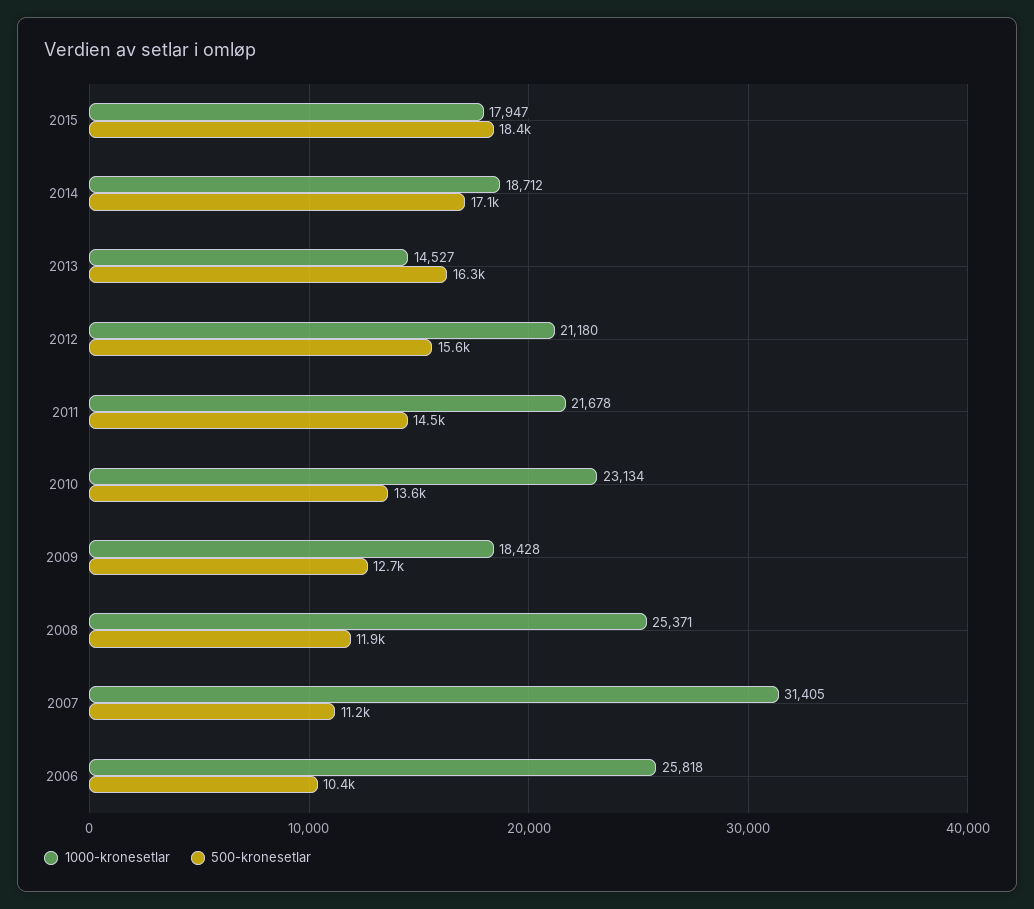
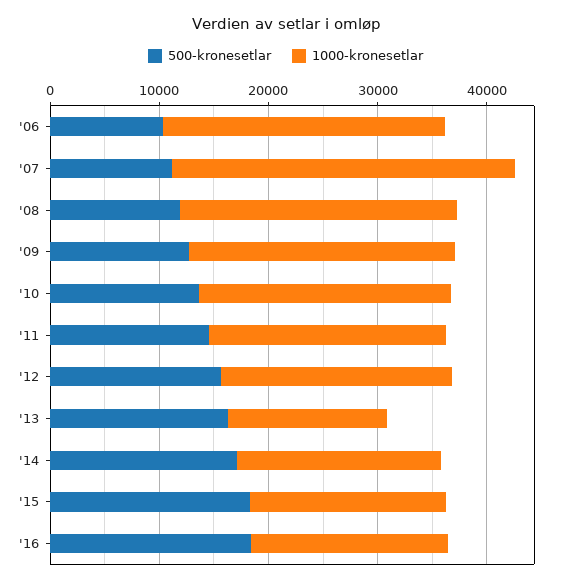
1000-kronesetlar, 2009: 18428 -> 24000
500-kronesetlar, '16: none -> 18000
1000-kronesetlar, '16: none -> 18000

